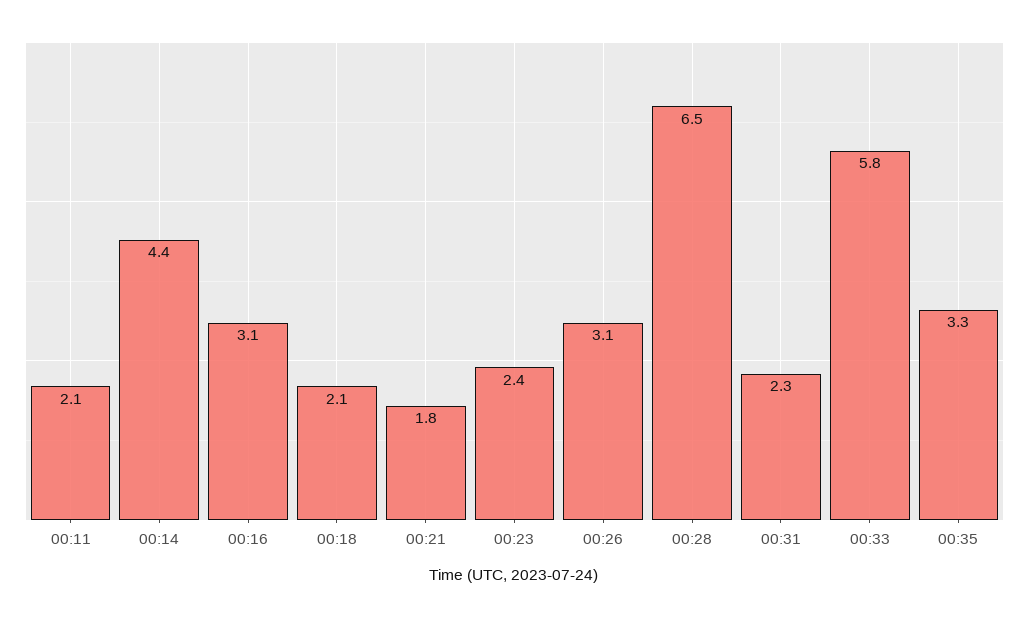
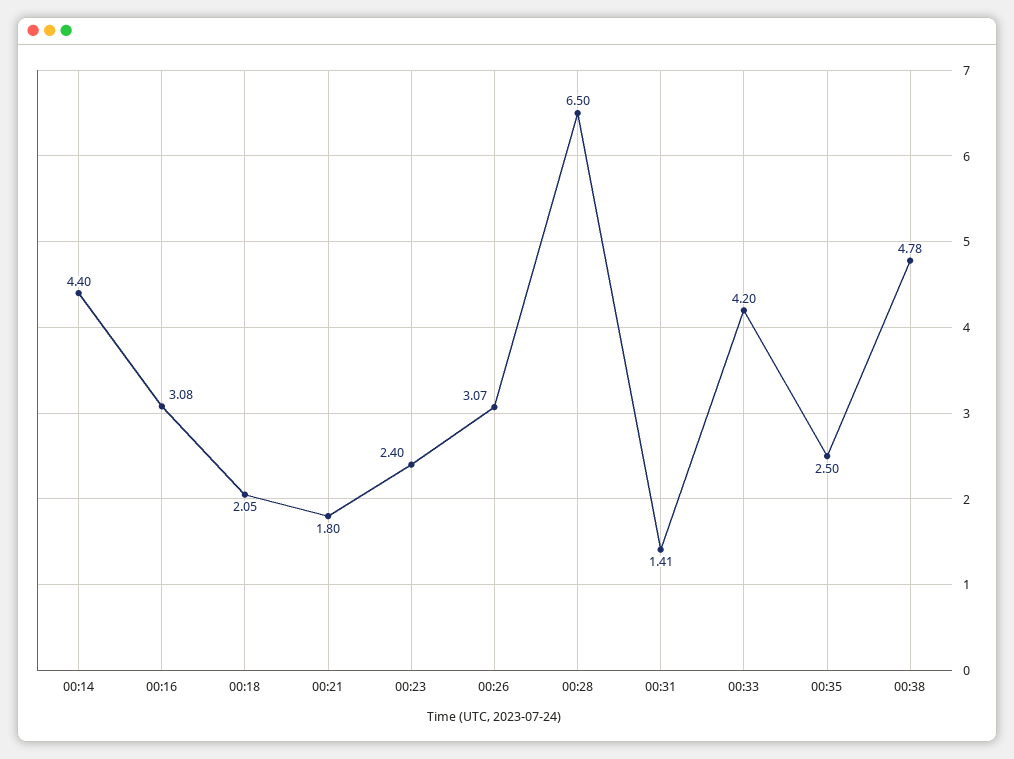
00:11: 2.1 -> none
00:31: 2.3 -> 1.41
00:33: 5.8 -> 4.2
00:35: 3.3 -> 2.5
00:38: none -> 4.78

